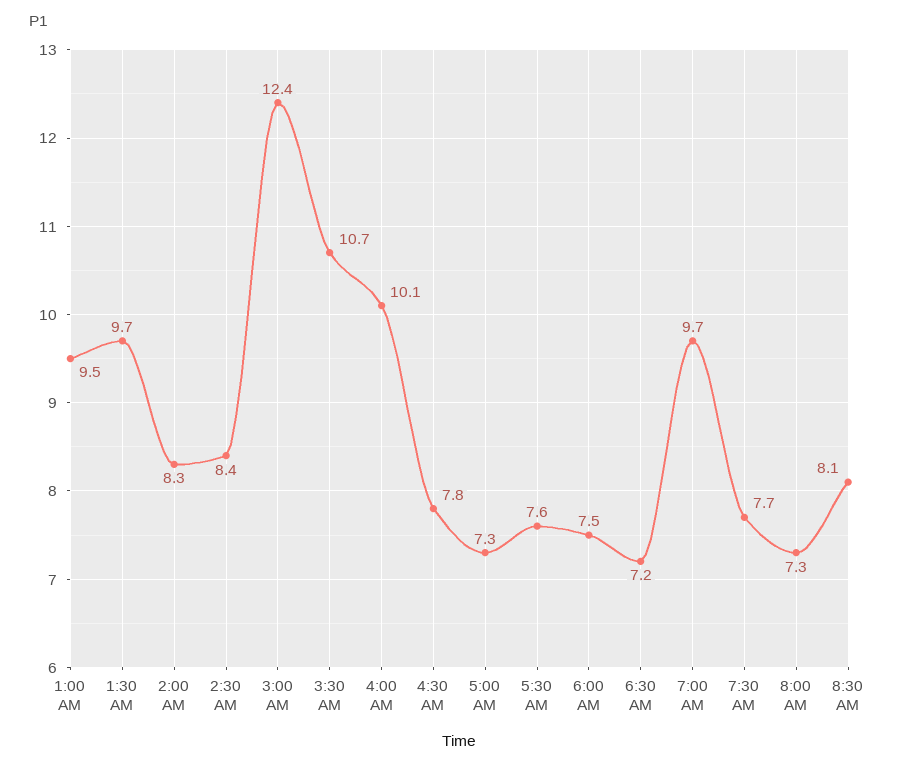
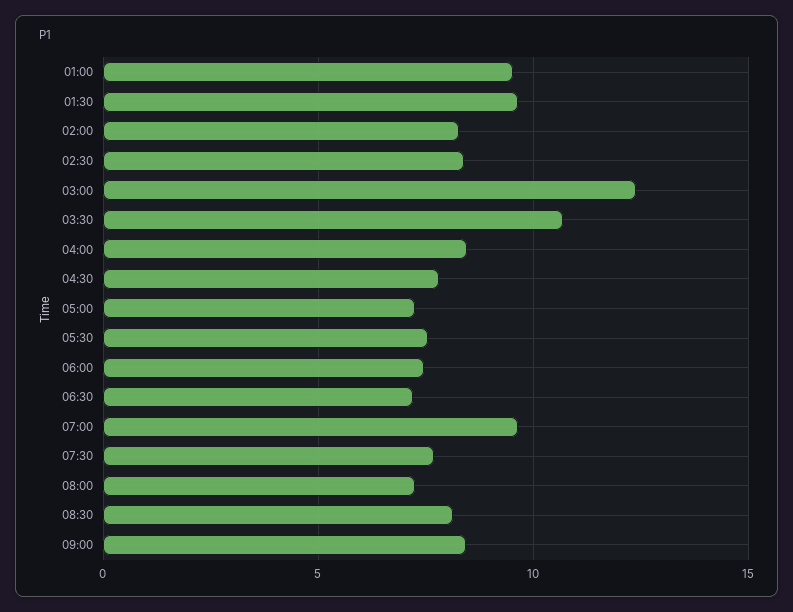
4:00 AM: 10.1 -> 8.5
09:00: none -> 8.5

